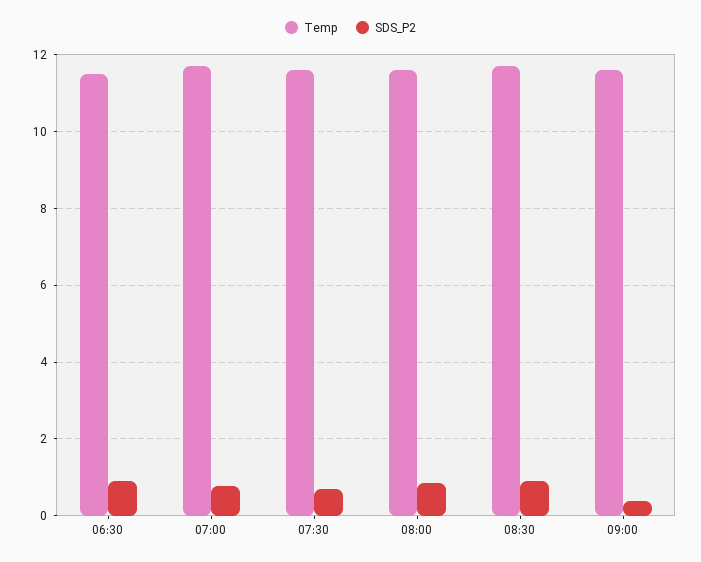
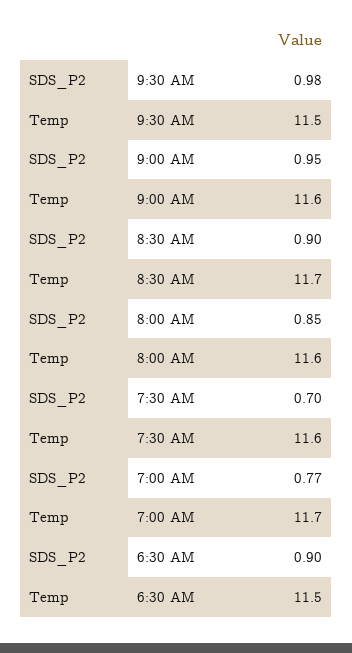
SDS_P2, 09:00: 0.4 -> 0.95
SDS_P2, 9:30 AM: none -> 0.98
Temp, 9:30 AM: none -> 11.5

